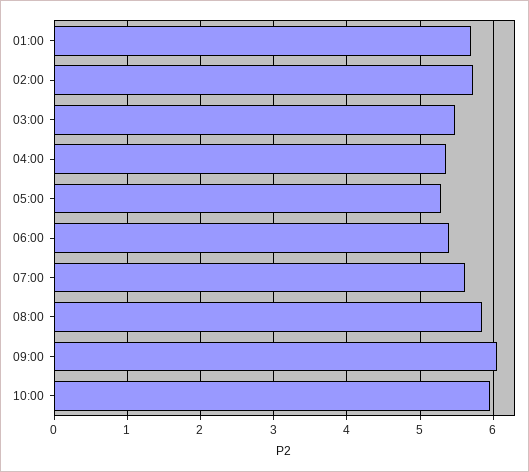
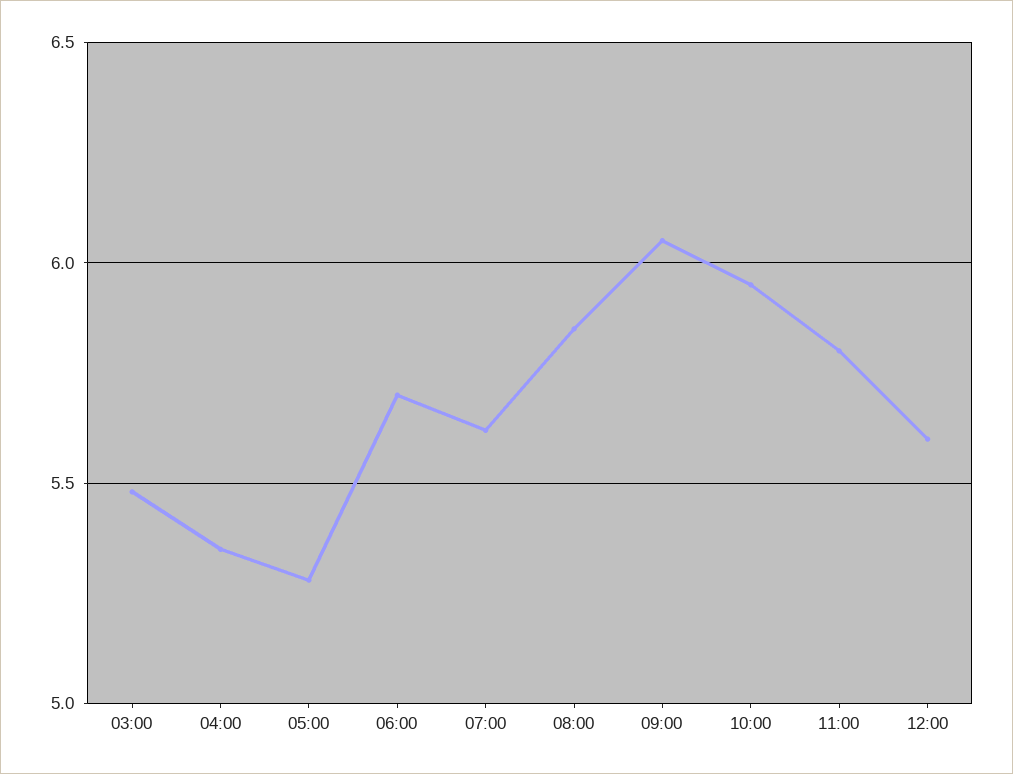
01:00: 5.7 -> none
02:00: 5.7 -> none
06:00: 5.4 -> 5.7
11:00: none -> 5.8
12:00: none -> 5.6

